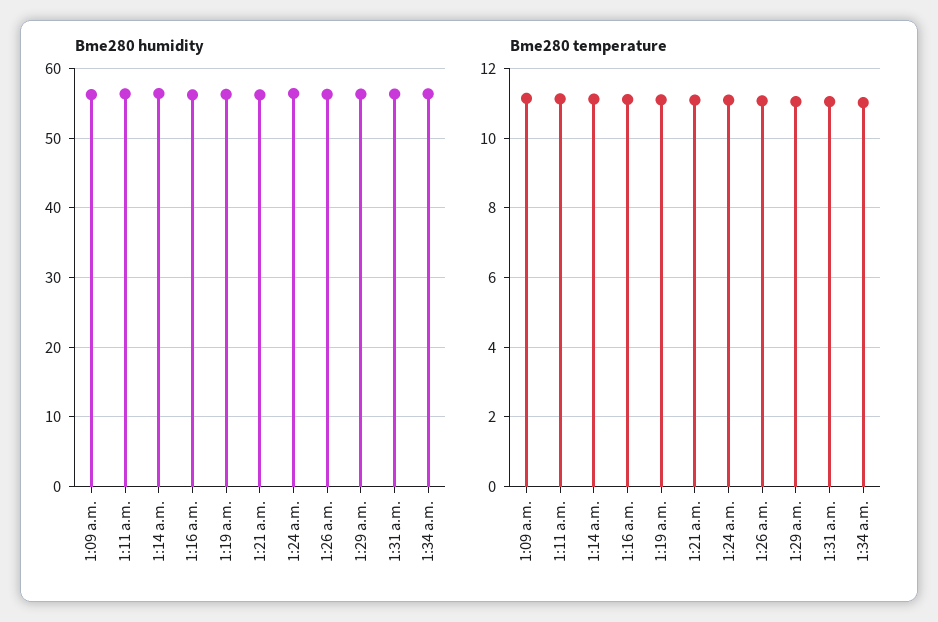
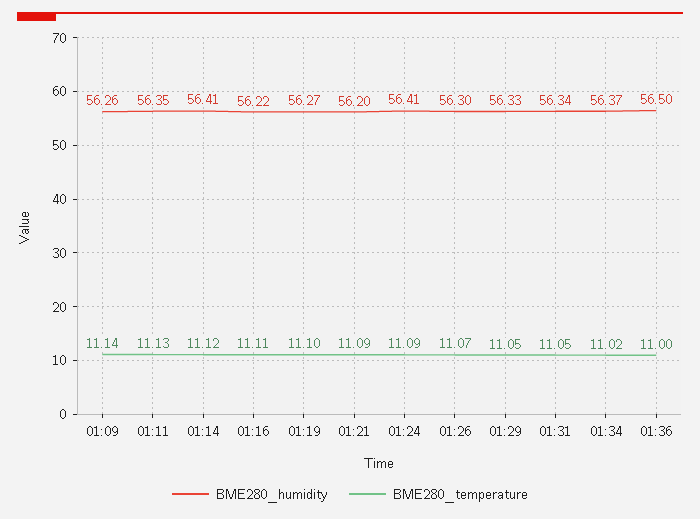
Bme280 humidity, 01:36: none -> 56.5
Bme280 temperature, 01:36: none -> 11

